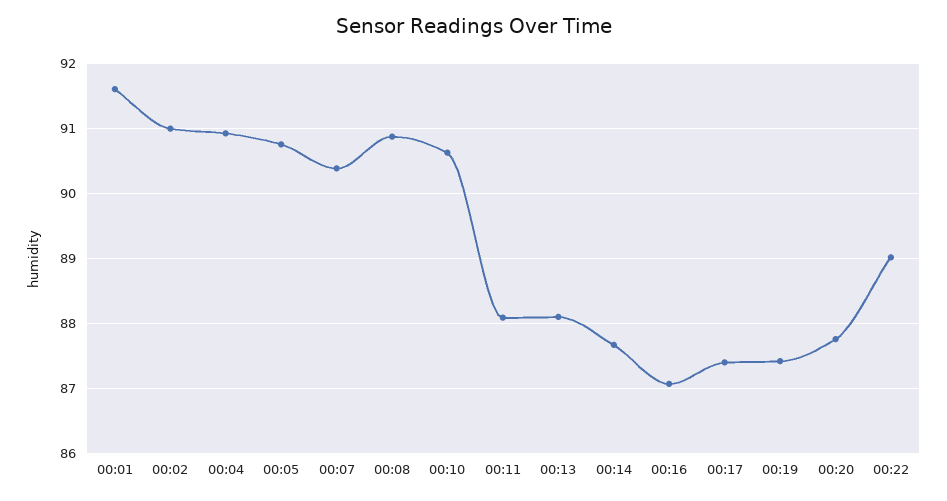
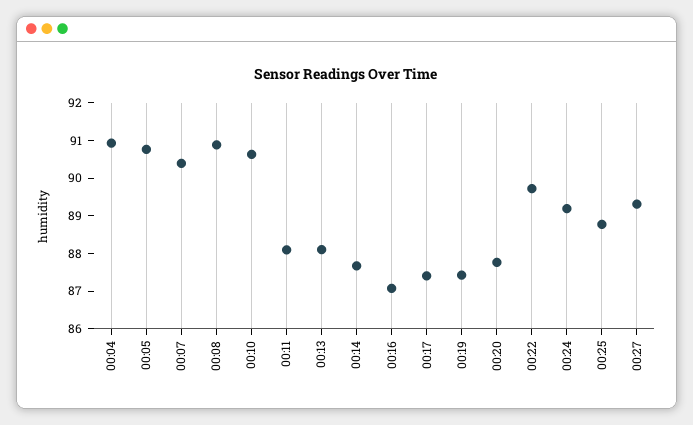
00:01: 91.6 -> none
00:02: 91 -> none
00:22: 89 -> 89.75
00:24: none -> 89.25
00:25: none -> 88.75
00:27: none -> 89.25

